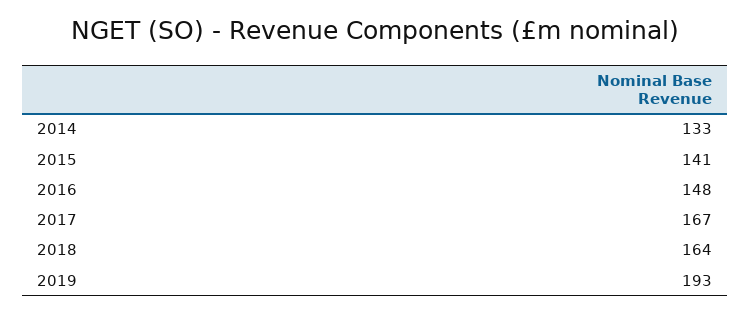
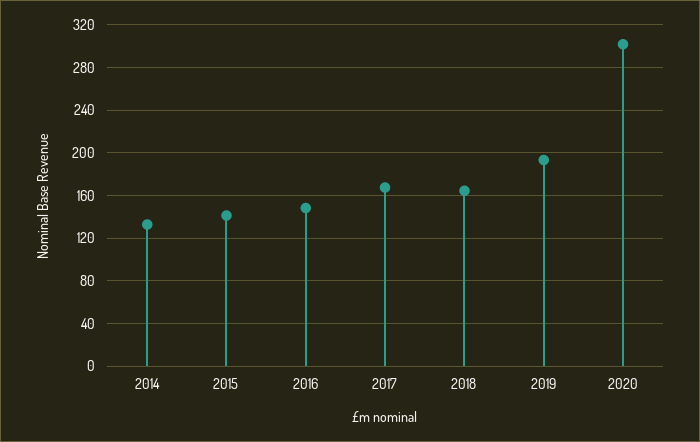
2020: none -> 300

